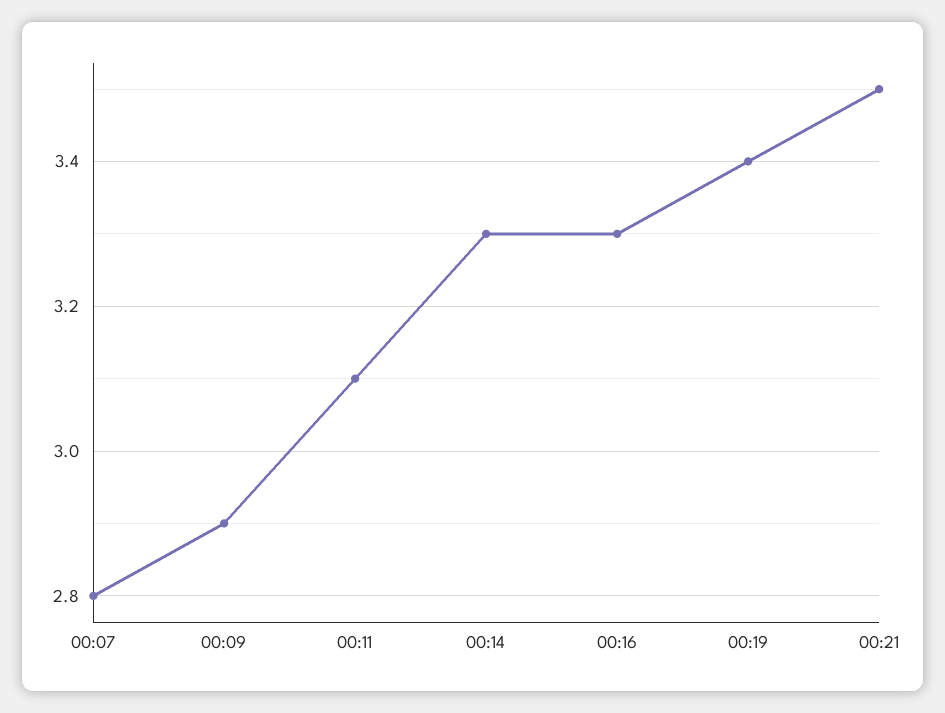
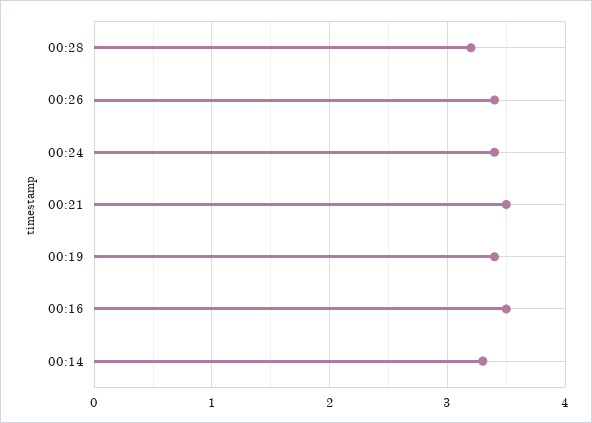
00:07: 2.8 -> none
00:09: 2.9 -> none
00:11: 3.1 -> none
00:16: 3.3 -> 3.5
00:28: none -> 3.2
00:26: none -> 3.4
00:24: none -> 3.4

